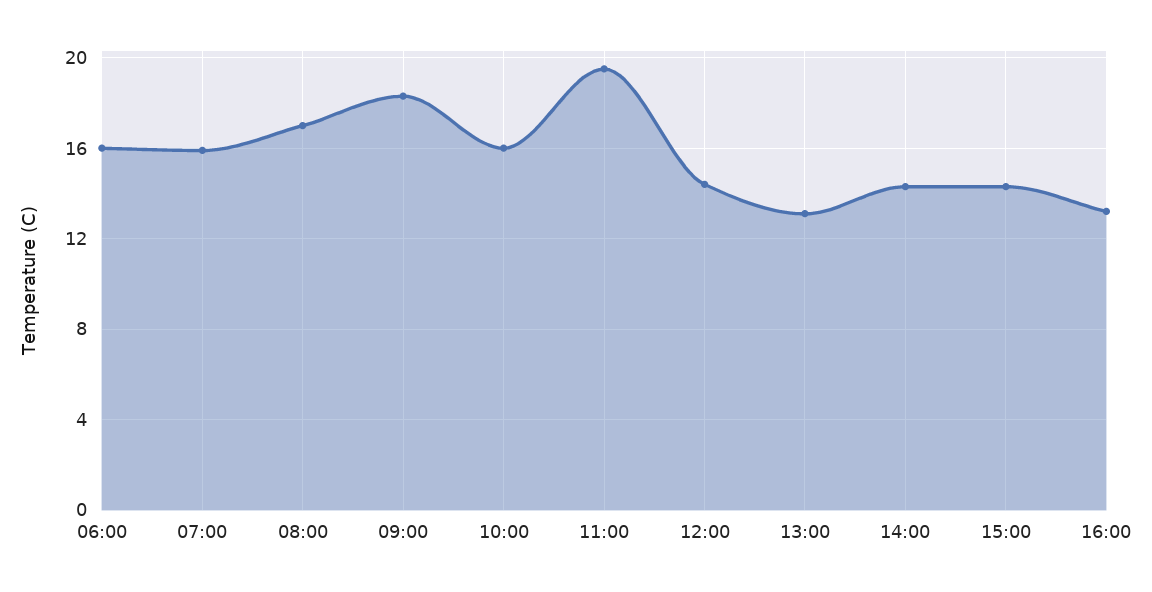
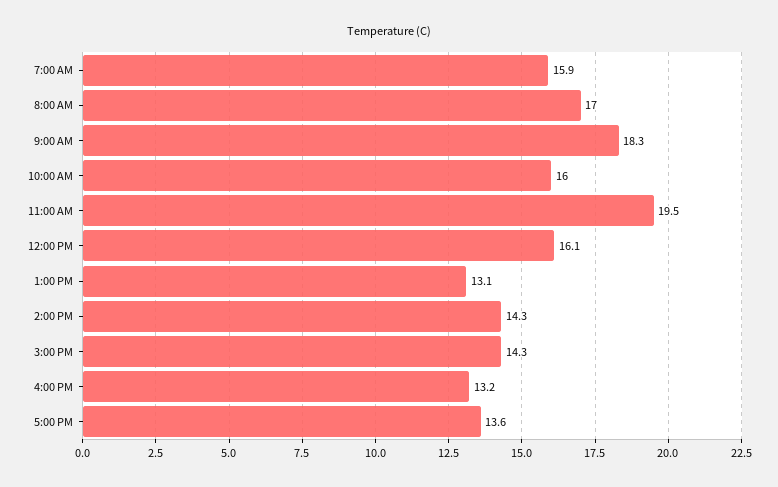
06:00: 16 -> none
12:00: 14.5 -> 16.1
5:00 PM: none -> 13.6

